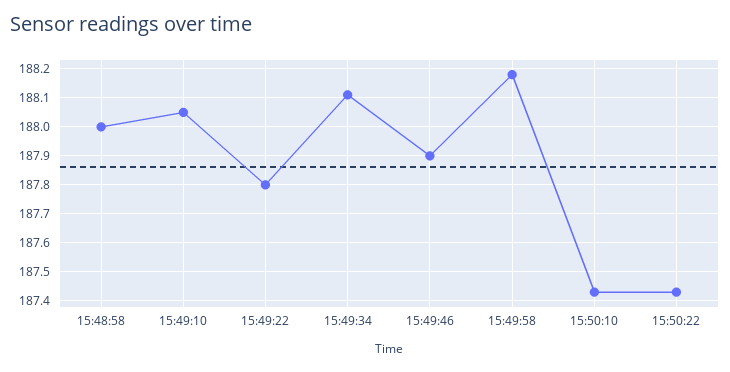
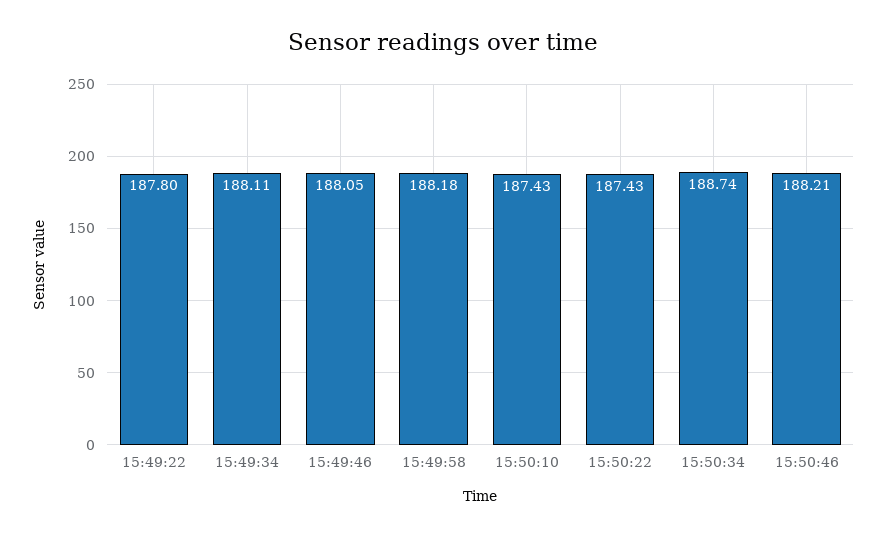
15:48:58: 188 -> none
15:49:10: 188.05 -> none
15:49:46: 187.9 -> 188.05
15:50:34: none -> 188.74
15:50:46: none -> 188.21

